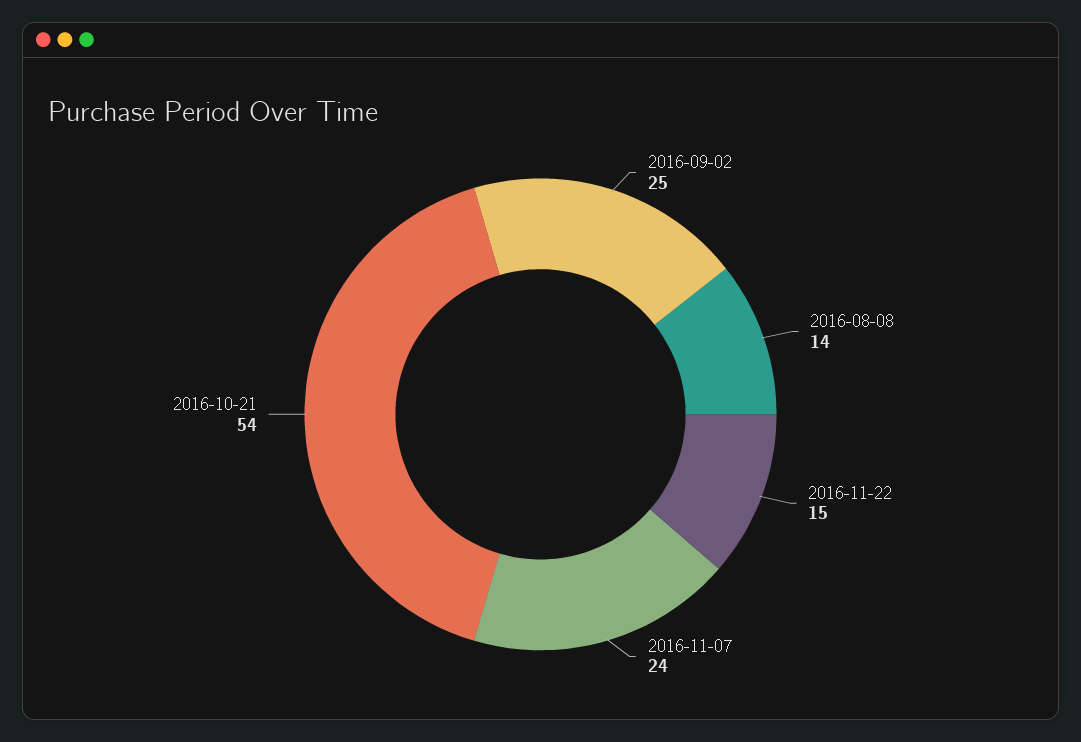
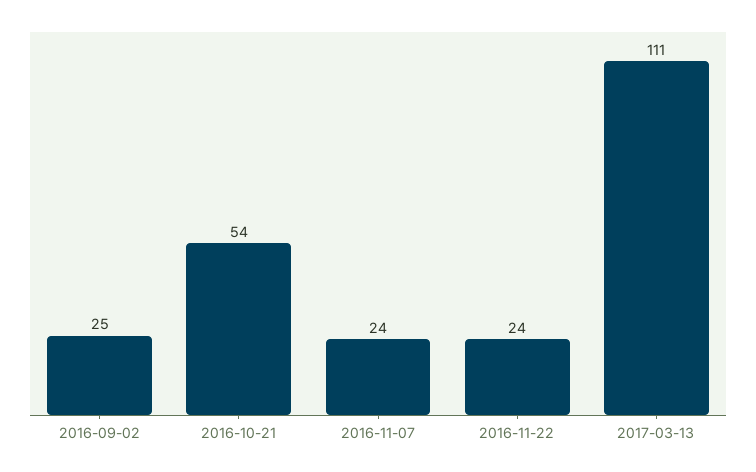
2016-08-08: 14 -> none
2016-11-22: 15 -> 24
2017-03-13: none -> 111

